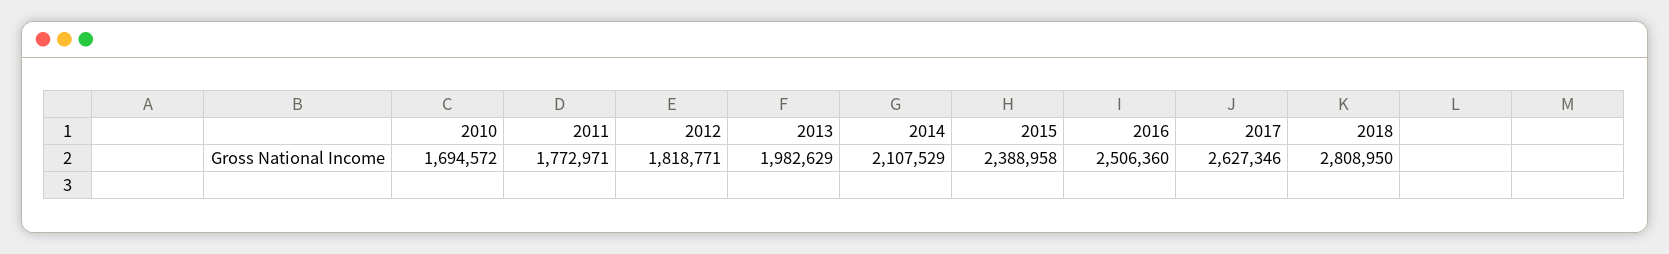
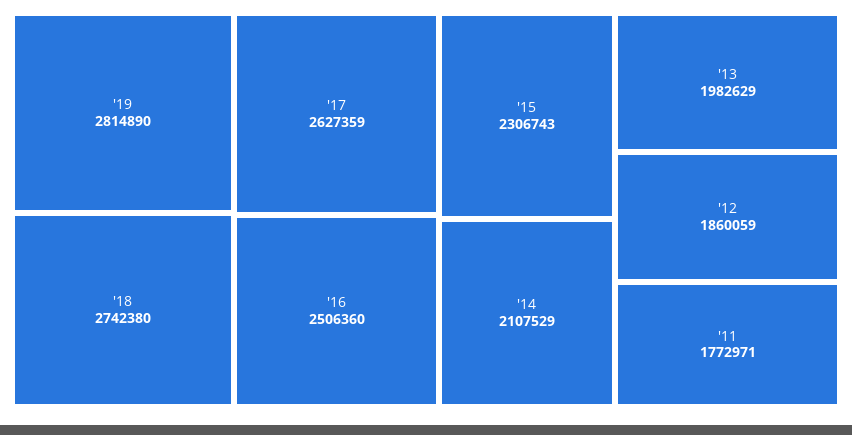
2010: 1694572 -> none
2012: 1818771 -> 1860059
2015: 2388958 -> 2306743
2017: 2627346 -> 2627359
2018: 2808950 -> 2742380
'19: none -> 2814890

